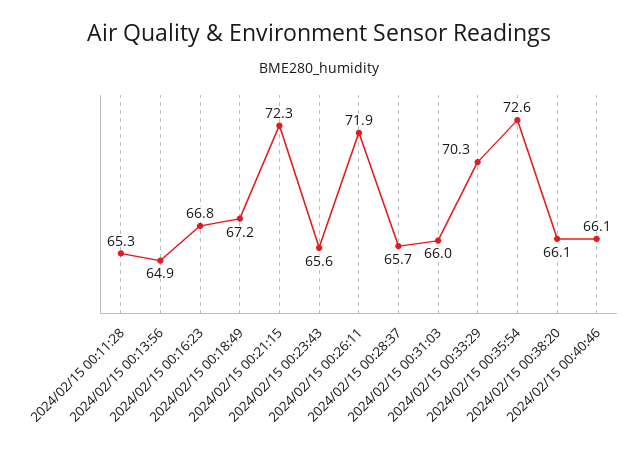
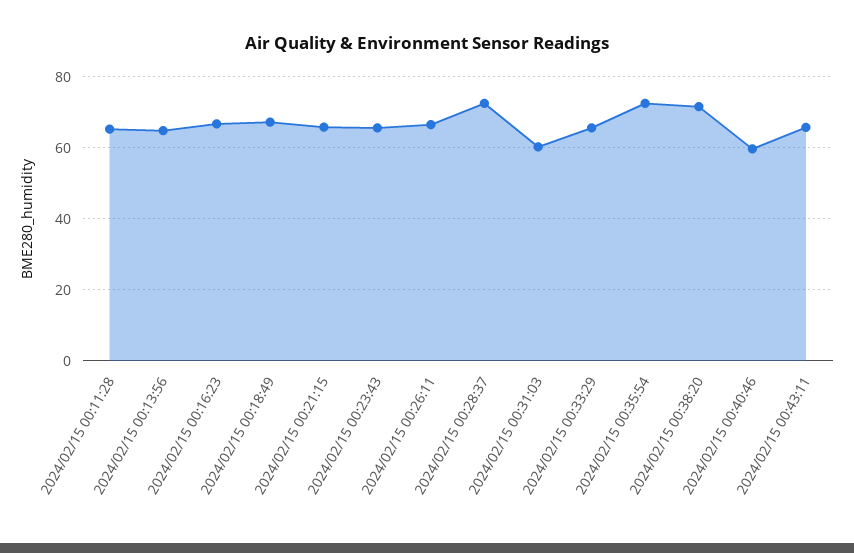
2024/02/15 00:21:15: 72.3 -> 66
2024/02/15 00:26:11: 71.9 -> 66
2024/02/15 00:28:37: 65.7 -> 72
2024/02/15 00:31:03: 66 -> 60
2024/02/15 00:33:29: 70.3 -> 66
2024/02/15 00:38:20: 66.1 -> 72
2024/02/15 00:40:46: 66.1 -> 60
2024/02/15 00:43:11: none -> 66

